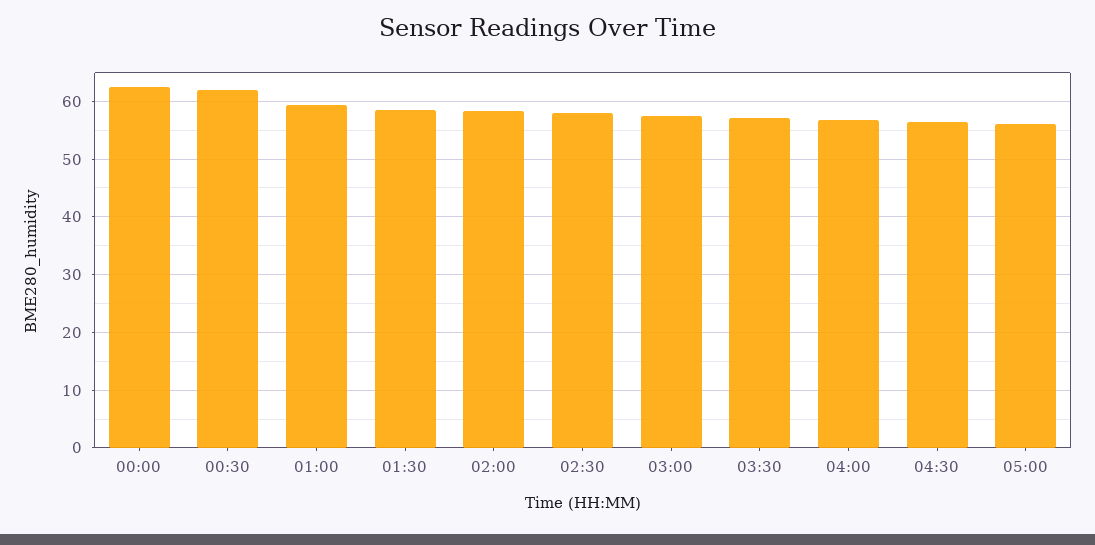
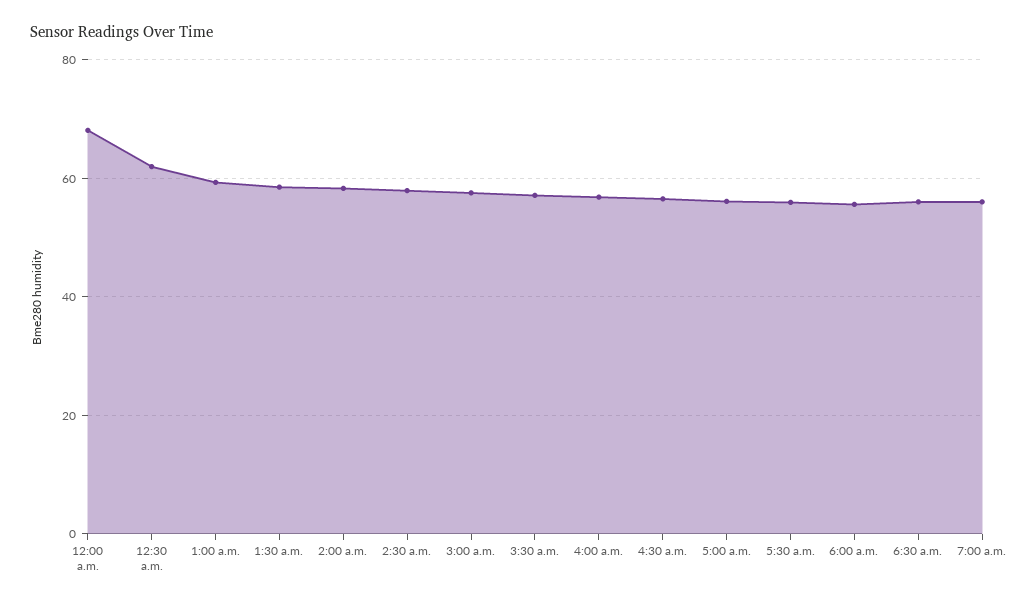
00:00: 62 -> 68
5:30 a.m.: none -> 56
6:00 a.m.: none -> 56
6:30 a.m.: none -> 56
7:00 a.m.: none -> 56

